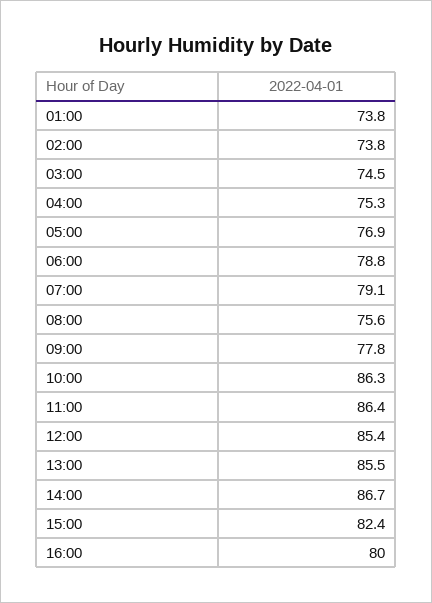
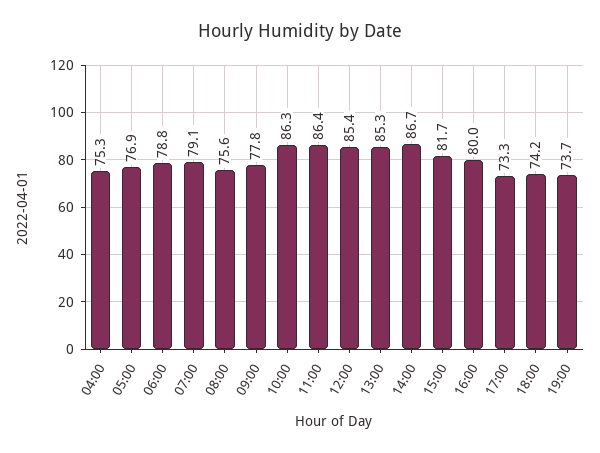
01:00: 73.8 -> none
02:00: 73.8 -> none
03:00: 74.5 -> none
13:00: 85.5 -> 85.3
15:00: 82.4 -> 81.7
17:00: none -> 73.3
18:00: none -> 74.2
19:00: none -> 73.7

